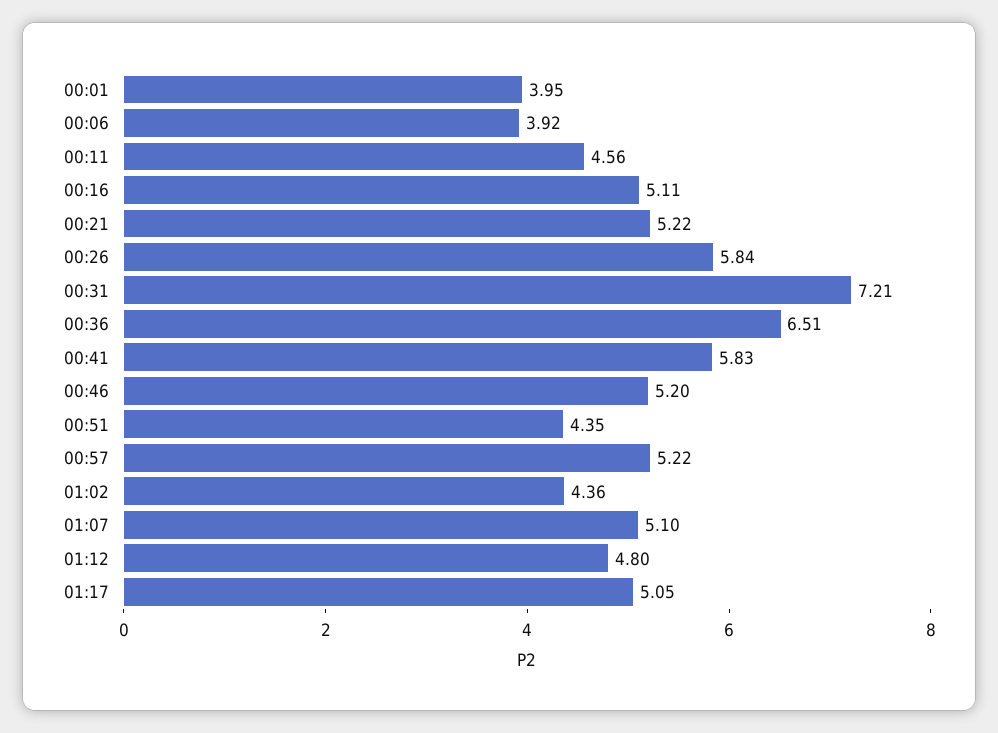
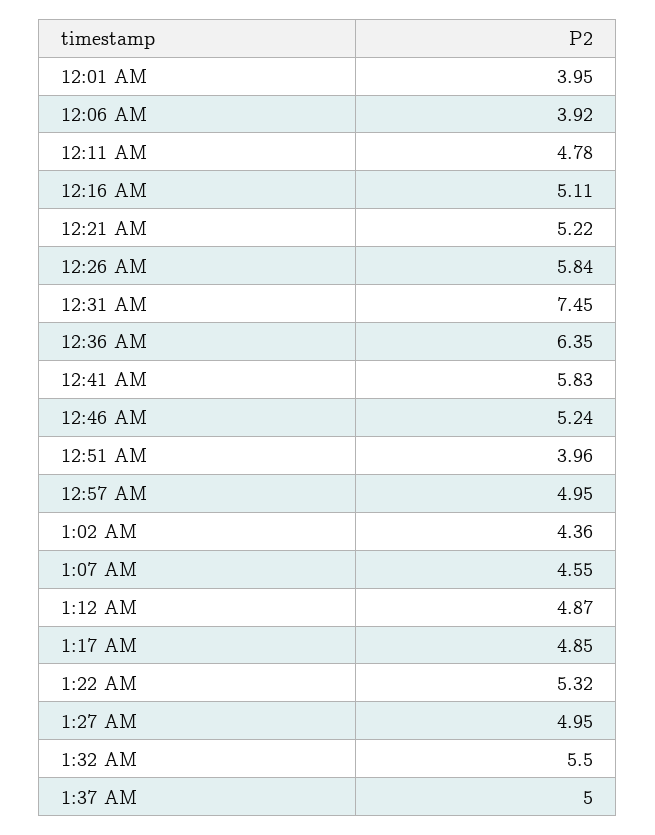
00:11: 4.56 -> 4.78
00:31: 7.21 -> 7.45
00:36: 6.51 -> 6.35
00:46: 5.2 -> 5.24
00:51: 4.35 -> 3.96
00:57: 5.22 -> 4.95
01:07: 5.1 -> 4.55
01:12: 4.8 -> 4.87
01:17: 5.05 -> 4.85
1:22 AM: none -> 5.32
1:27 AM: none -> 4.95
1:32 AM: none -> 5.5
1:37 AM: none -> 5

